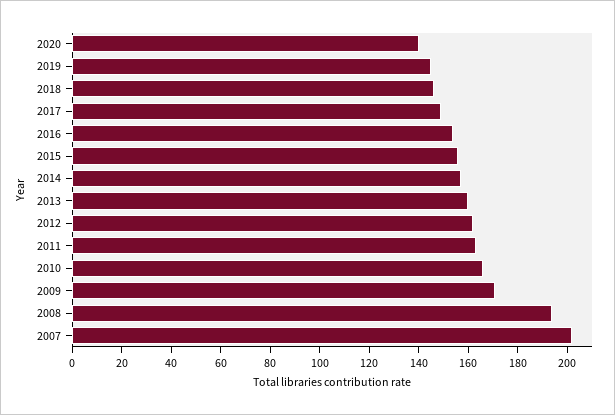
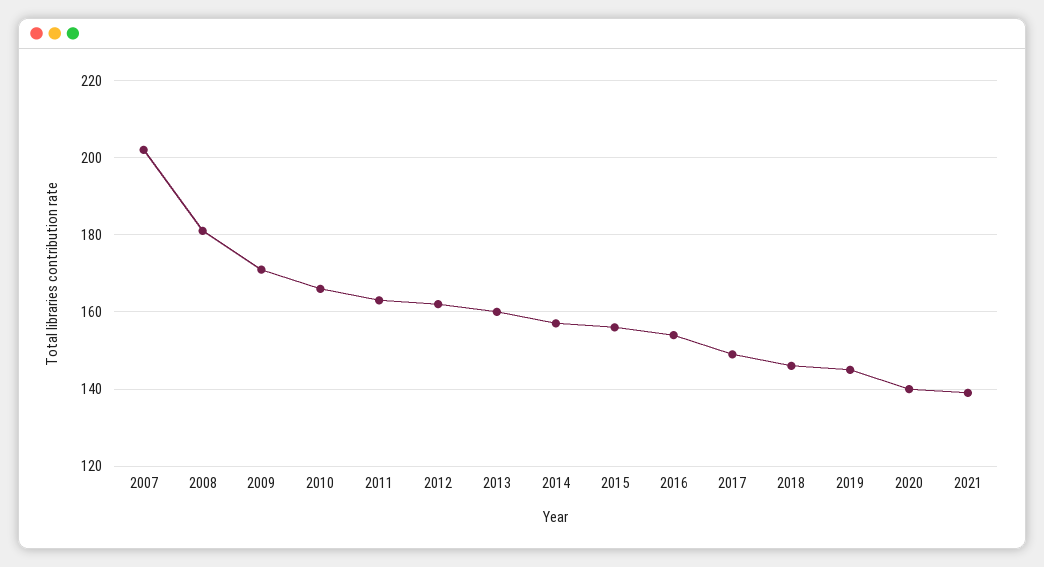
2008: 195 -> 180
2021: none -> 140

